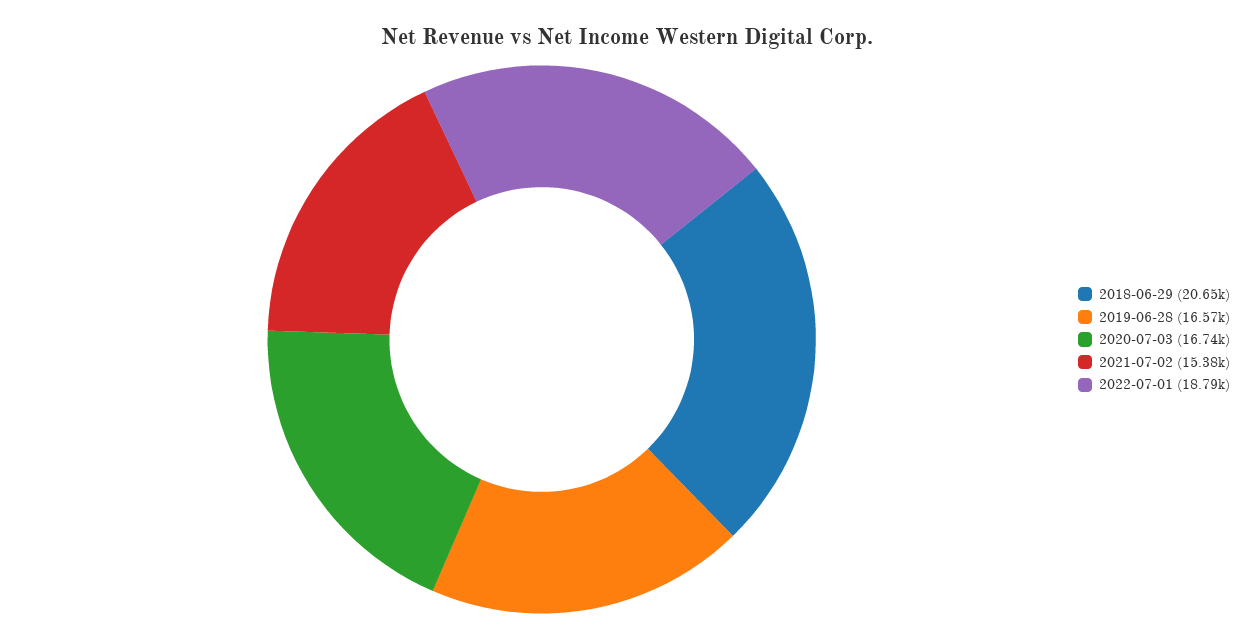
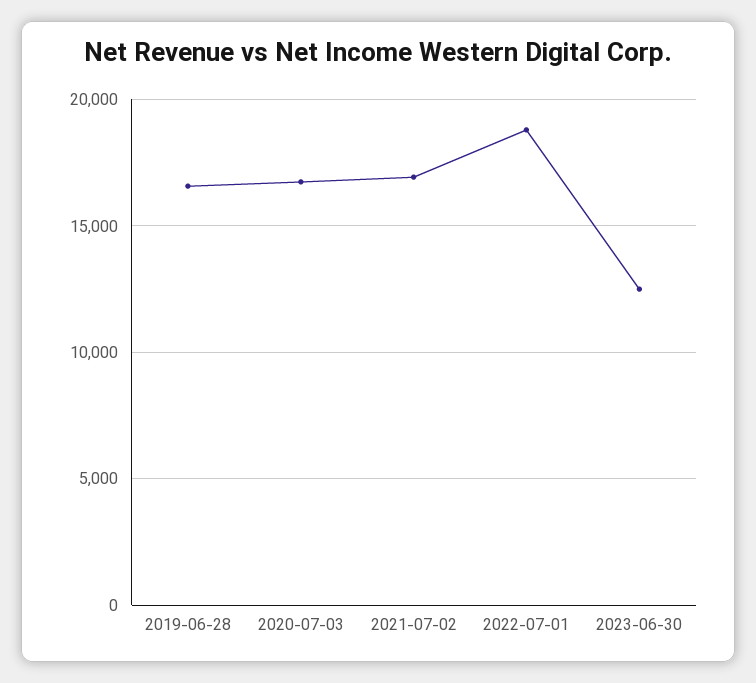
2018-06-29: 20650 -> none
2021-07-02: 15380 -> 17000
2023-06-30: none -> 12500

